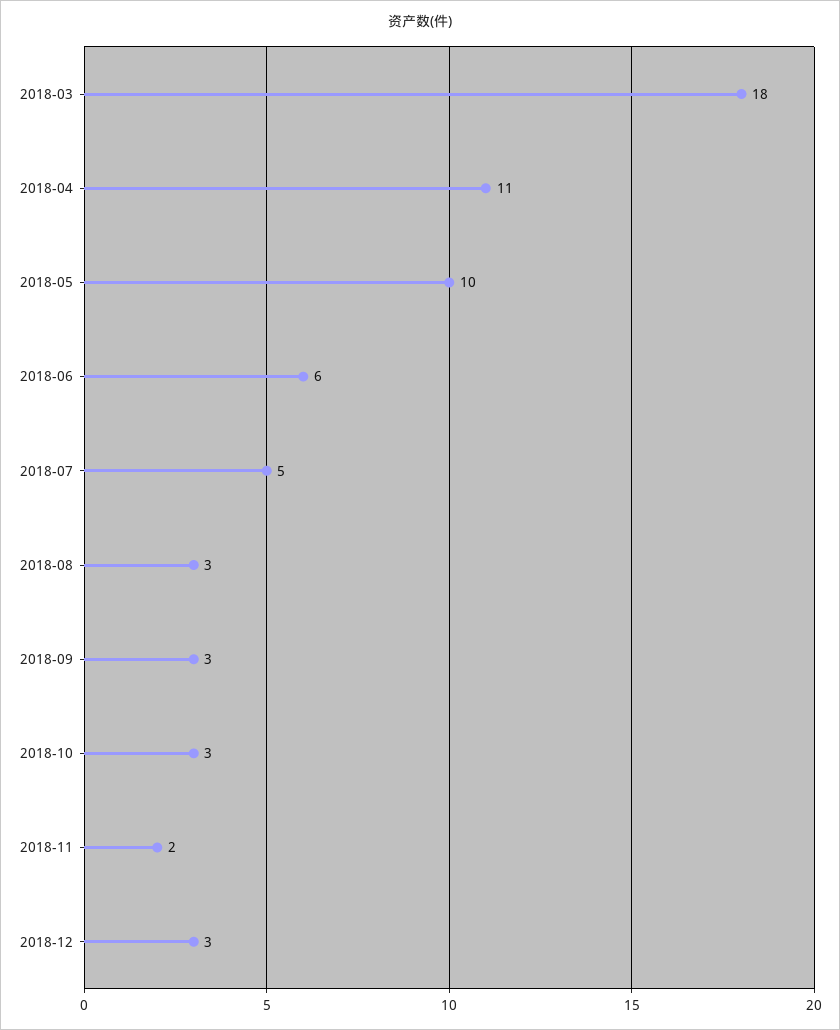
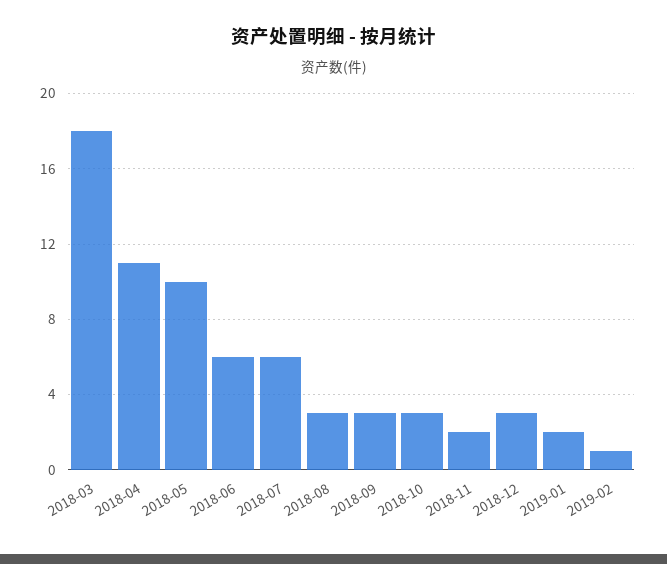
2018-07: 5 -> 6
2019-01: none -> 2
2019-02: none -> 1

